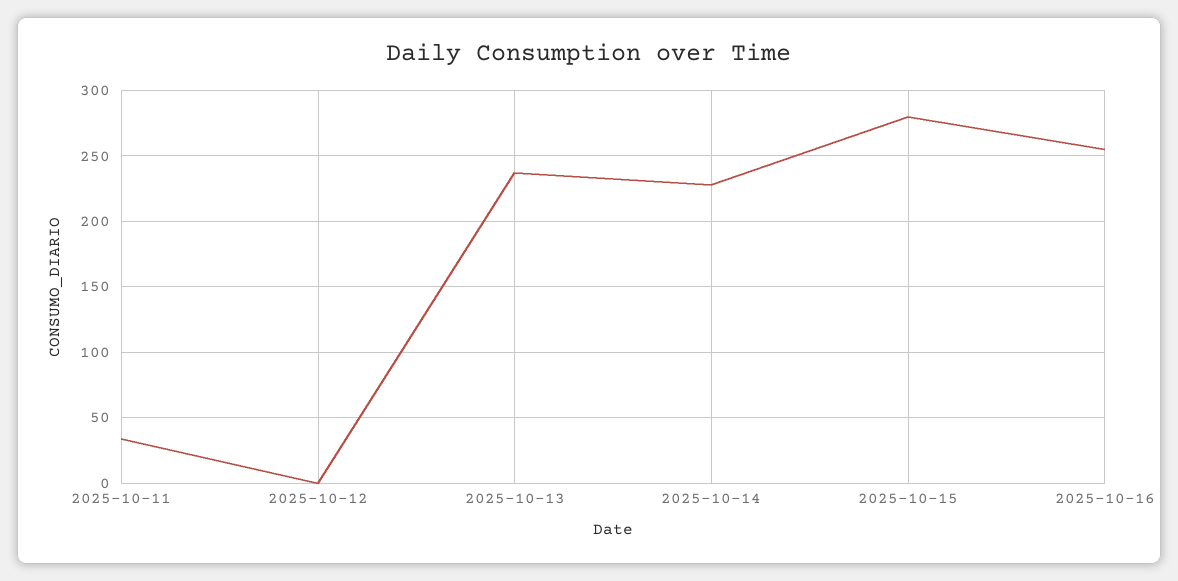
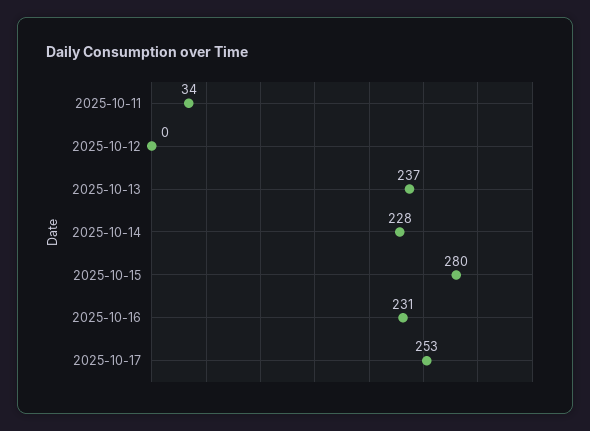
2025-10-16: 255 -> 231
2025-10-17: none -> 253

